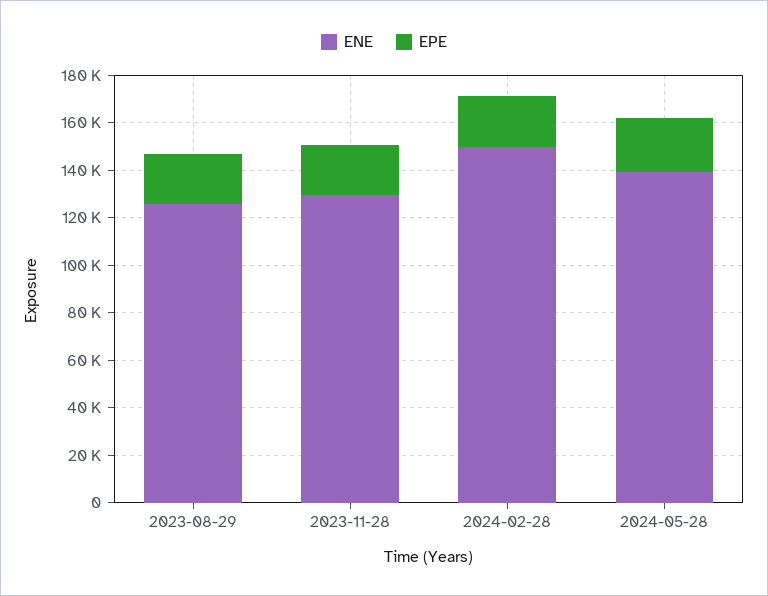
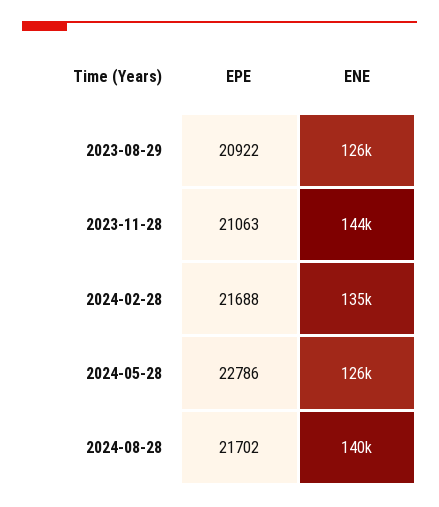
ENE, 2023-11-28: 130000 -> 144000
ENE, 2024-02-28: 150000 -> 135000
ENE, 2024-05-28: 140000 -> 126000
EPE, 2024-08-28: none -> 21702
ENE, 2024-08-28: none -> 140000

